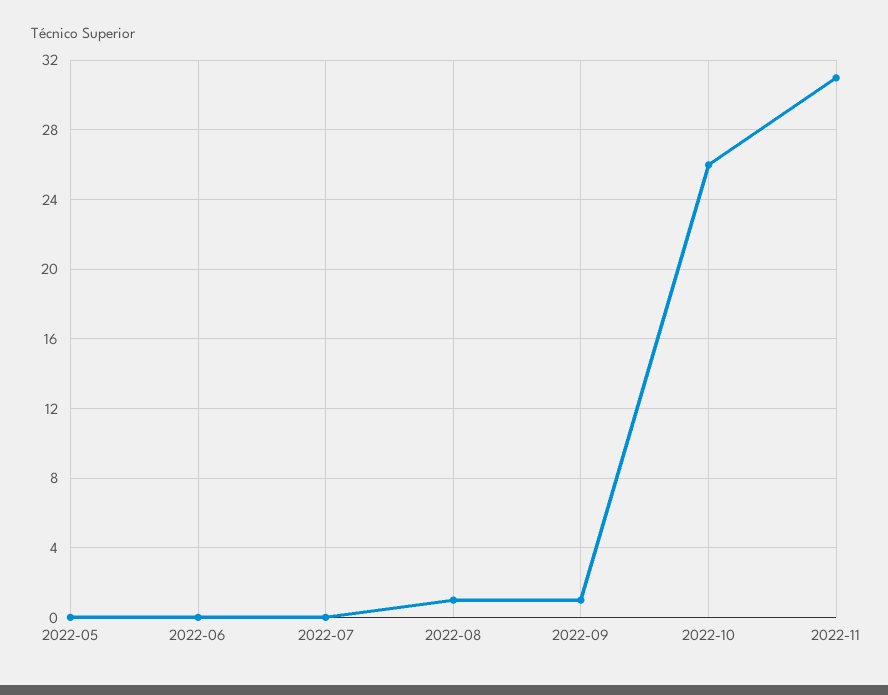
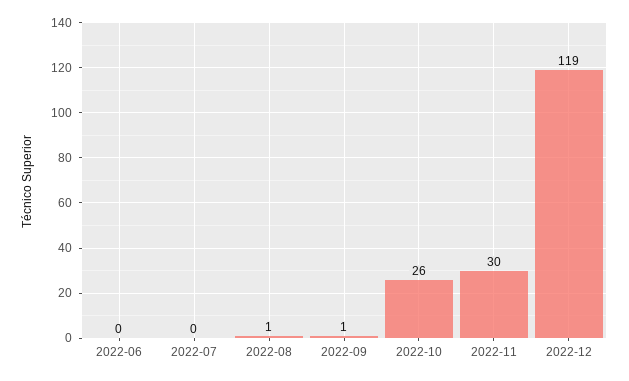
2022-05: 0 -> none
2022-11: 31 -> 30
2022-12: none -> 119

